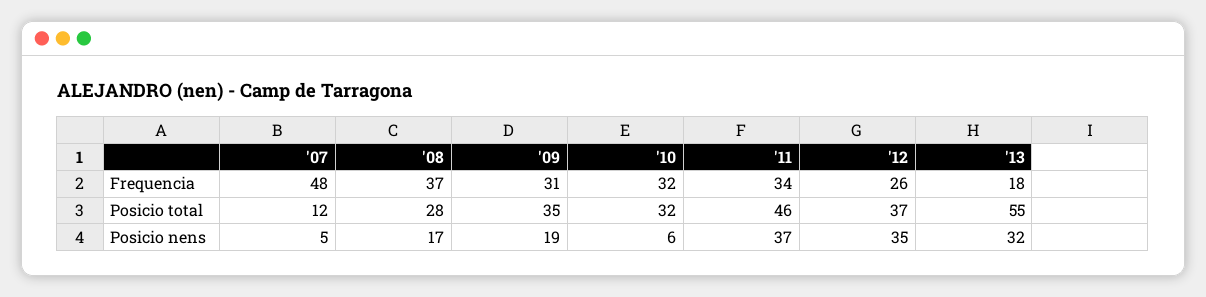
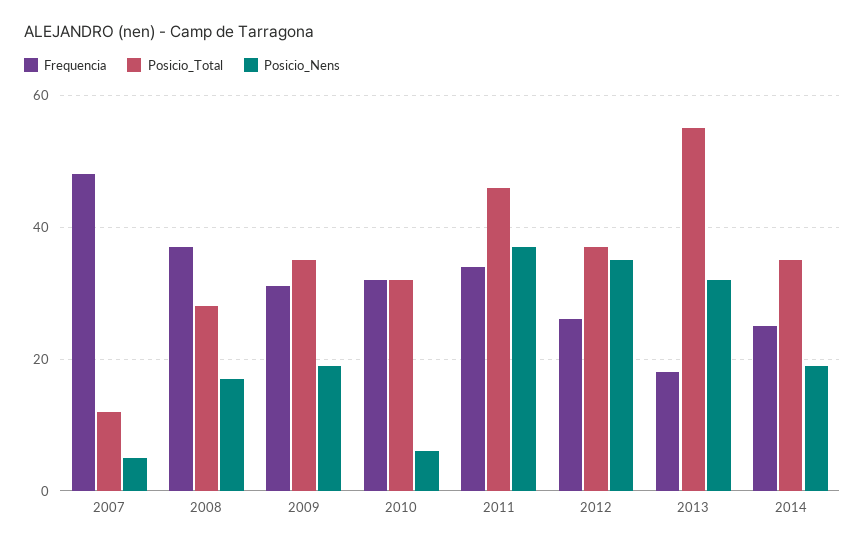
Frequencia, 2014: none -> 25
Posicio total, 2014: none -> 35
Posicio nens, 2014: none -> 20

